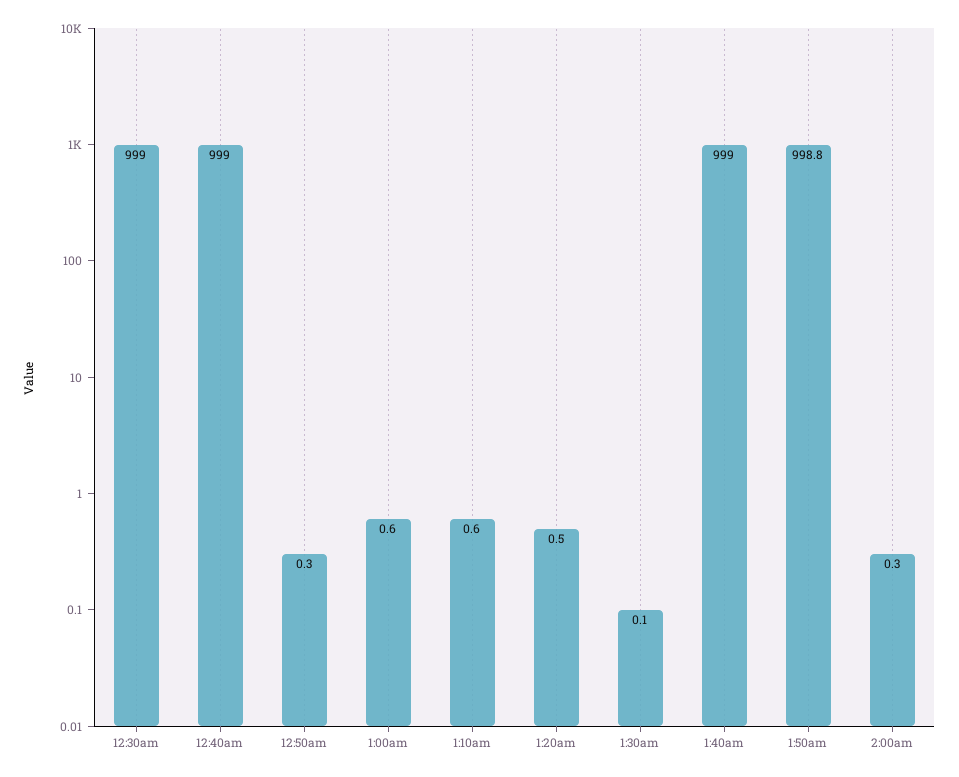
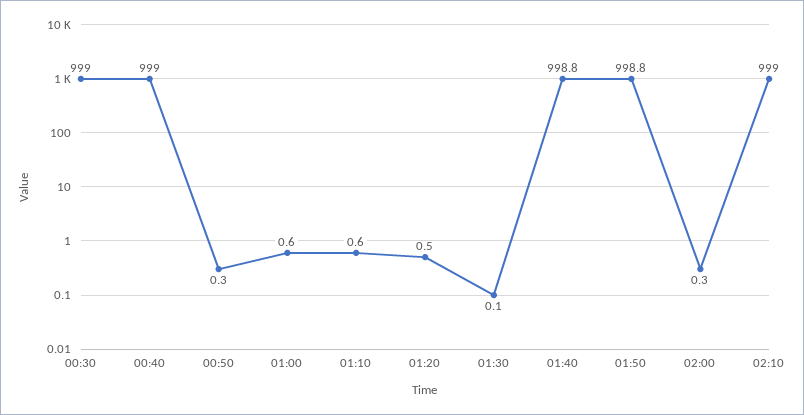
1:40am: 999 -> 998.8
02:10: none -> 999

